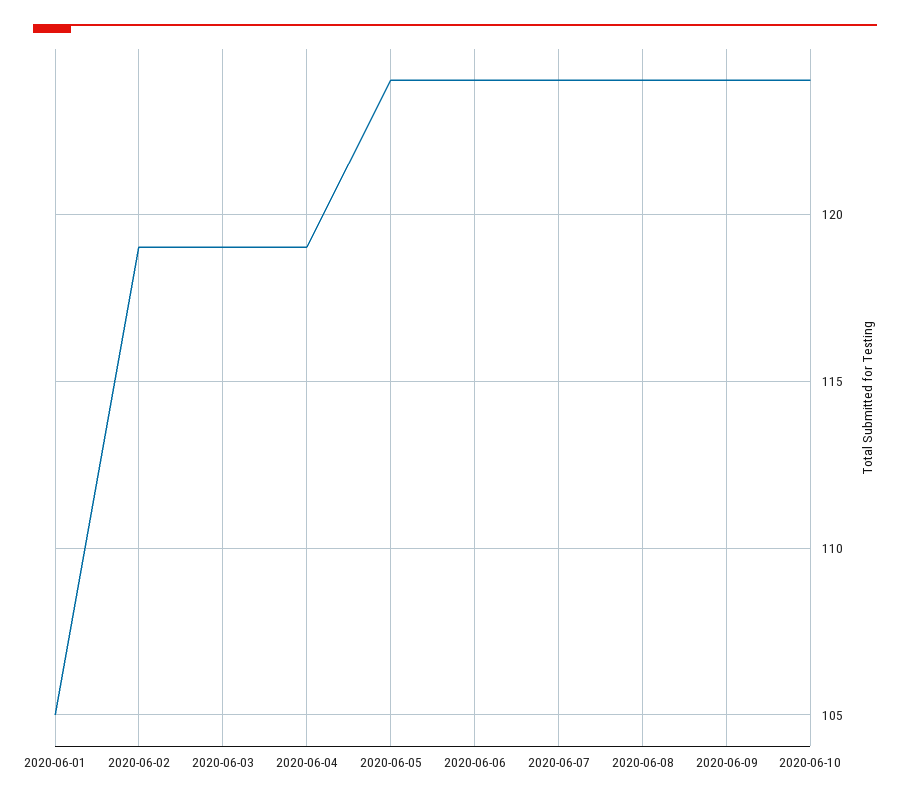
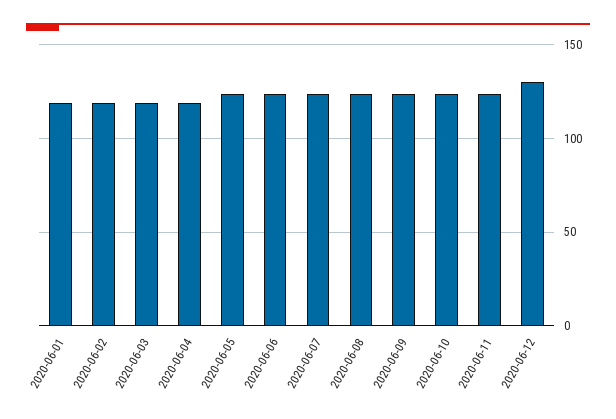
2020-06-01: 105 -> 120
2020-06-11: none -> 125
2020-06-12: none -> 130

